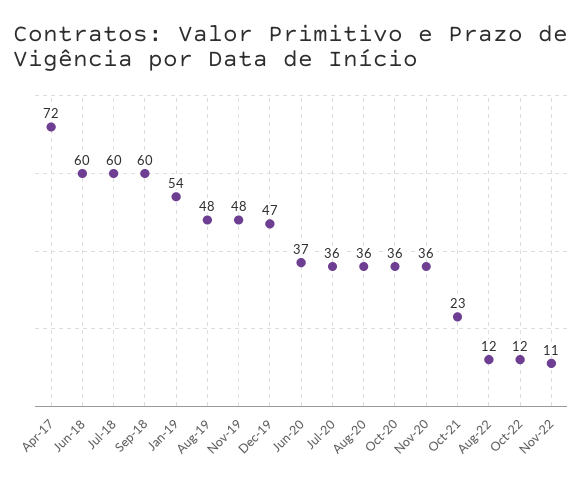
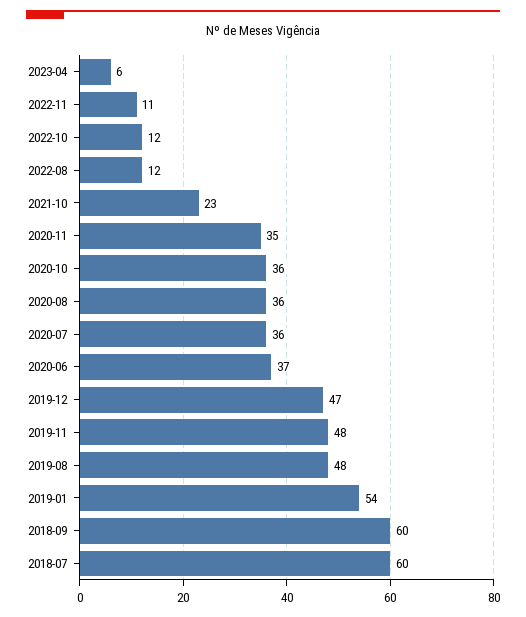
Apr-17: 72 -> none
Jun-18: 60 -> none
Nov-20: 36 -> 35
2023-04: none -> 6

